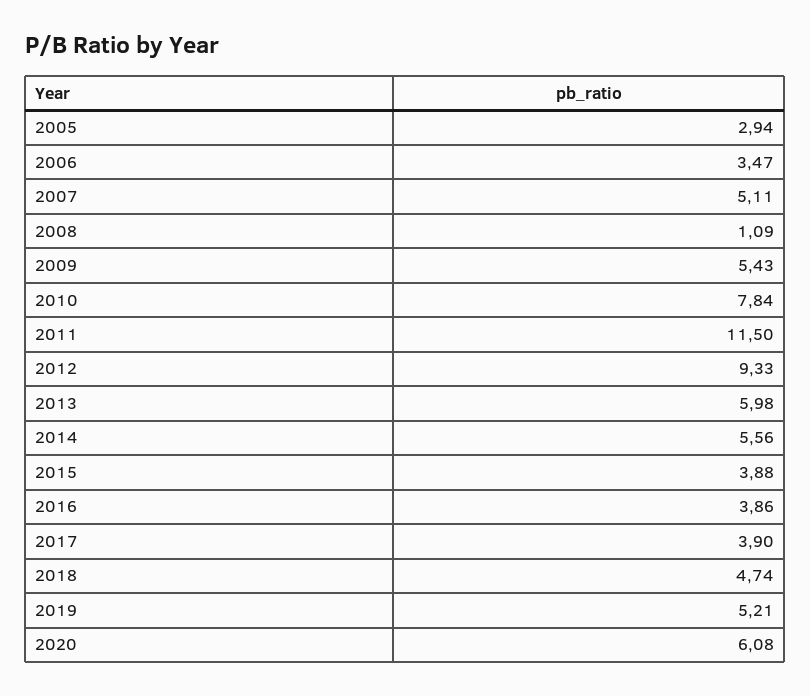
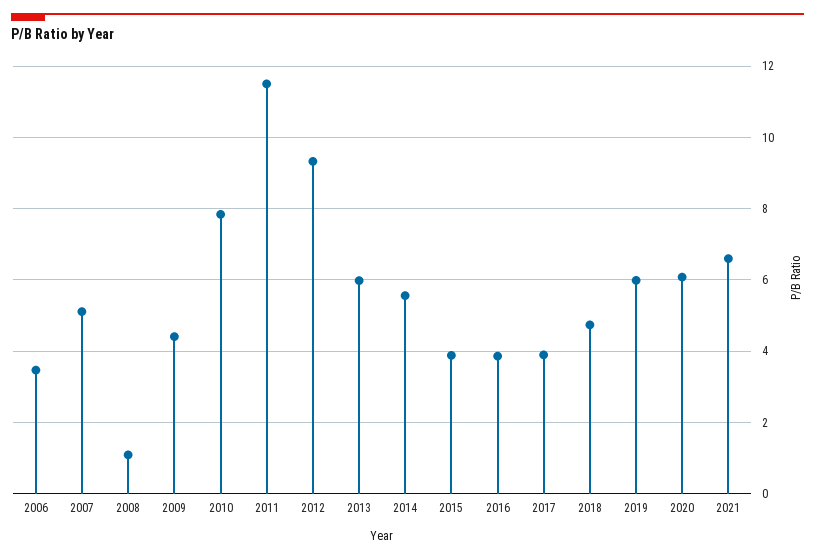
2005: 2.94 -> none
2009: 5.43 -> 4.4
2019: 5.21 -> 6
2021: none -> 6.6

